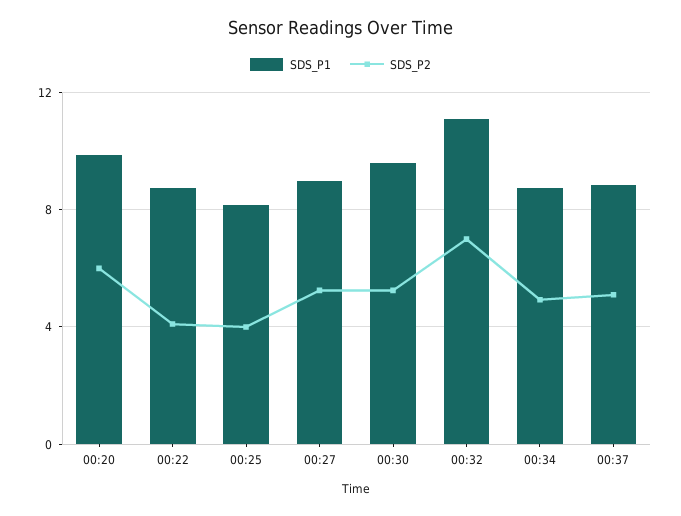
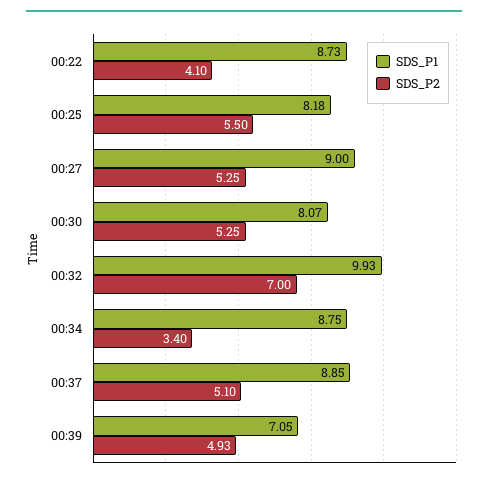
SDS_P1, 00:20: 10 -> none
SDS_P2, 00:20: 6 -> none
SDS_P2, 00:25: 4 -> 5.5
SDS_P1, 00:30: 9.5 -> 8.07
SDS_P1, 00:32: 11 -> 9.93
SDS_P2, 00:34: 5 -> 3.4
SDS_P1, 00:39: none -> 7.05
SDS_P2, 00:39: none -> 4.93

